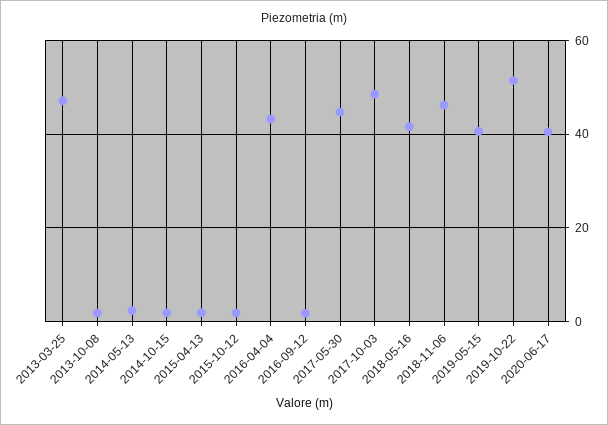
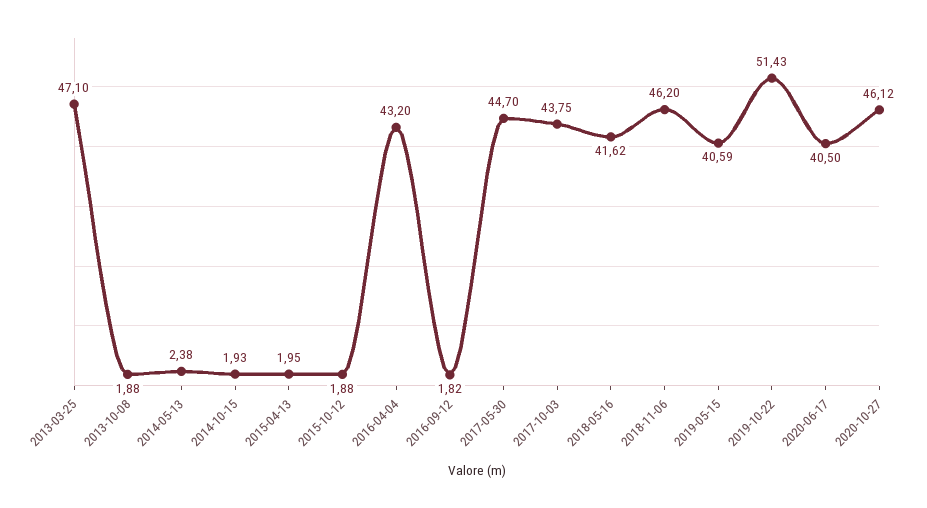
2017-10-03: 48 -> 43.75
2020-10-27: none -> 46.12

